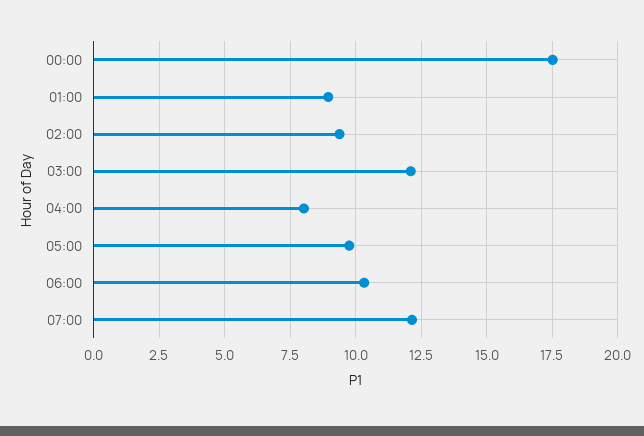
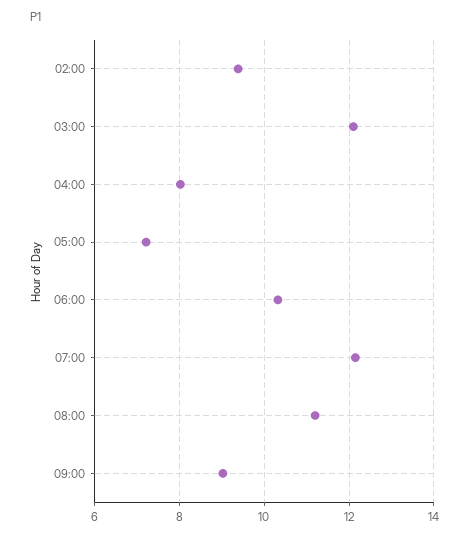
00:00: 17.5 -> none
01:00: 9 -> none
05:00: 9.75 -> 7.2
08:00: none -> 11.2
09:00: none -> 9

